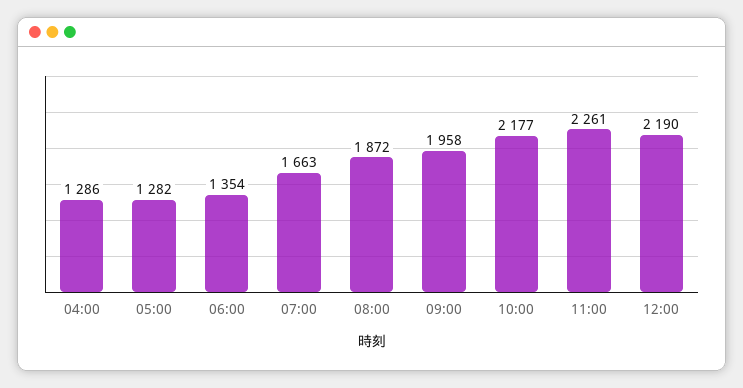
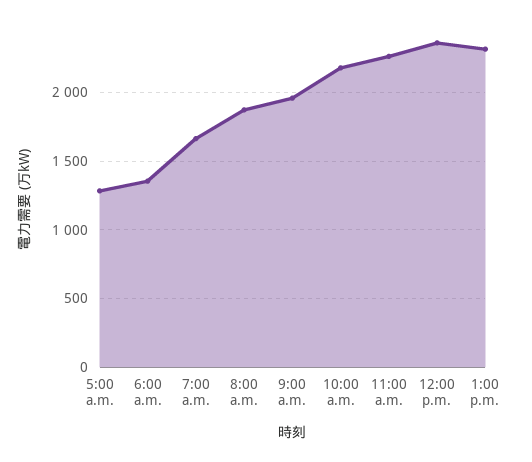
04:00: 1286 -> none
12:00: 2190 -> 2350
1:00 p.m.: none -> 2300

